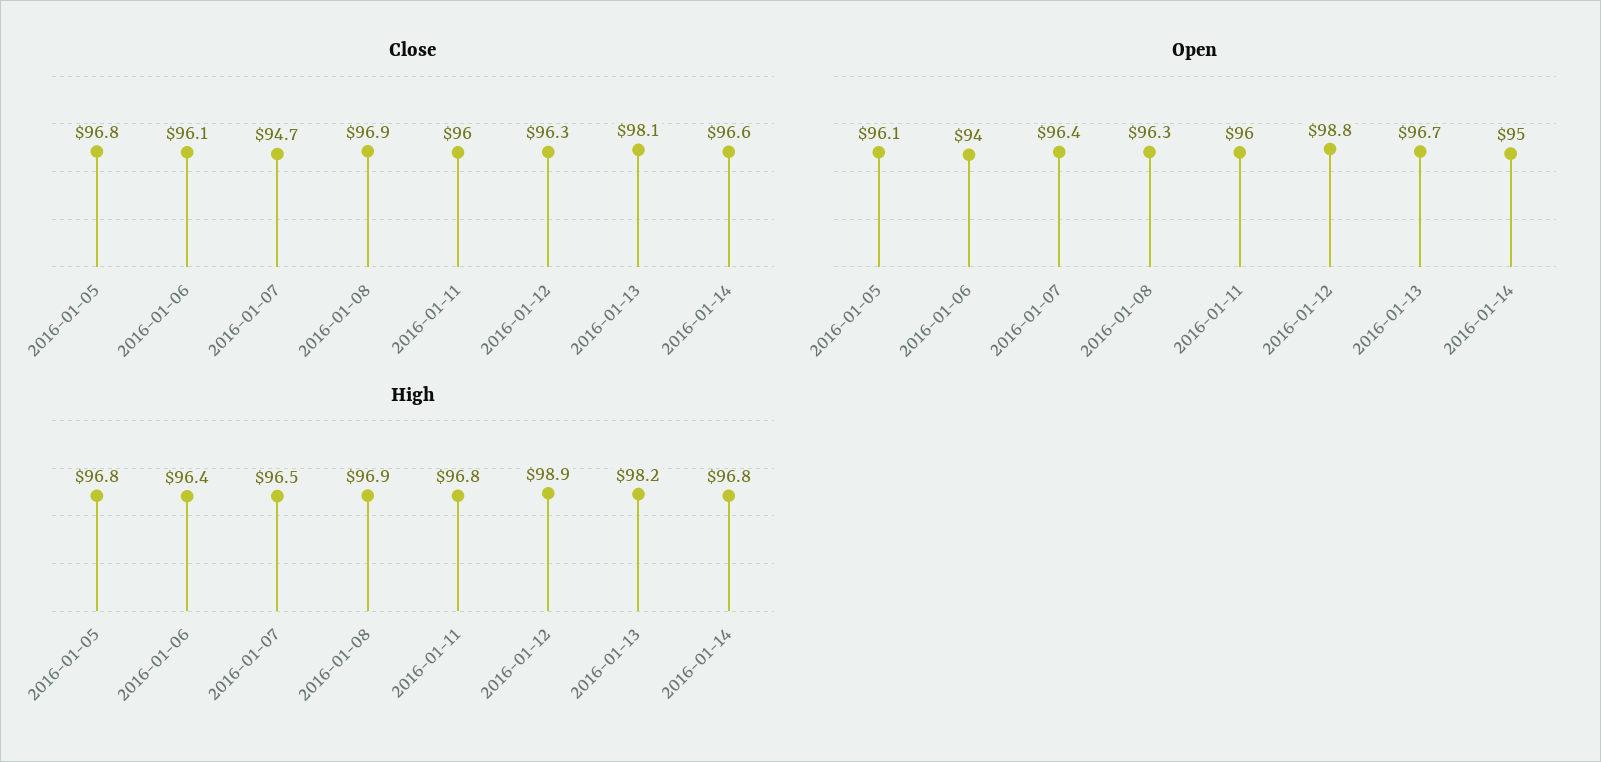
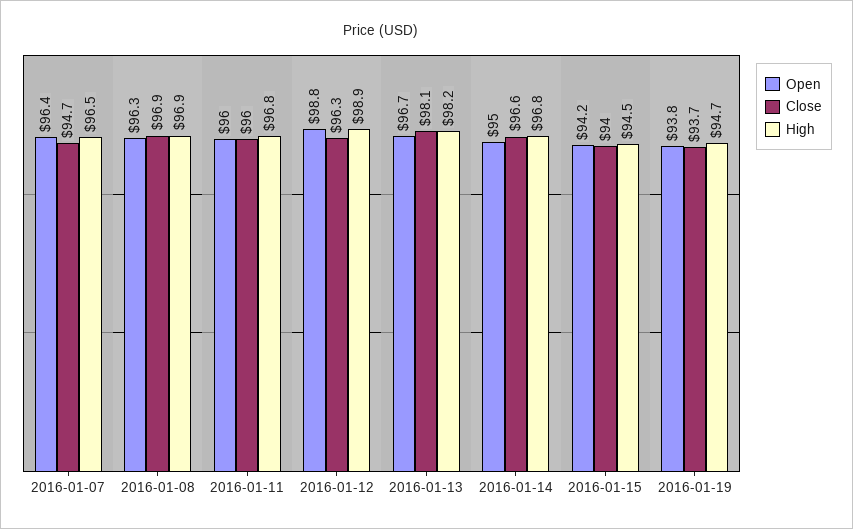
Close, 2016-01-05: 96.8 -> none
Close, 2016-01-06: 96.1 -> none
Open, 2016-01-05: 96.1 -> none
Open, 2016-01-06: 94 -> none
High, 2016-01-05: 96.8 -> none
High, 2016-01-06: 96.4 -> none
Open, 2016-01-15: none -> 94.2
Close, 2016-01-15: none -> 94
High, 2016-01-15: none -> 94.5
Open, 2016-01-19: none -> 93.8
Close, 2016-01-19: none -> 93.7
High, 2016-01-19: none -> 94.7

